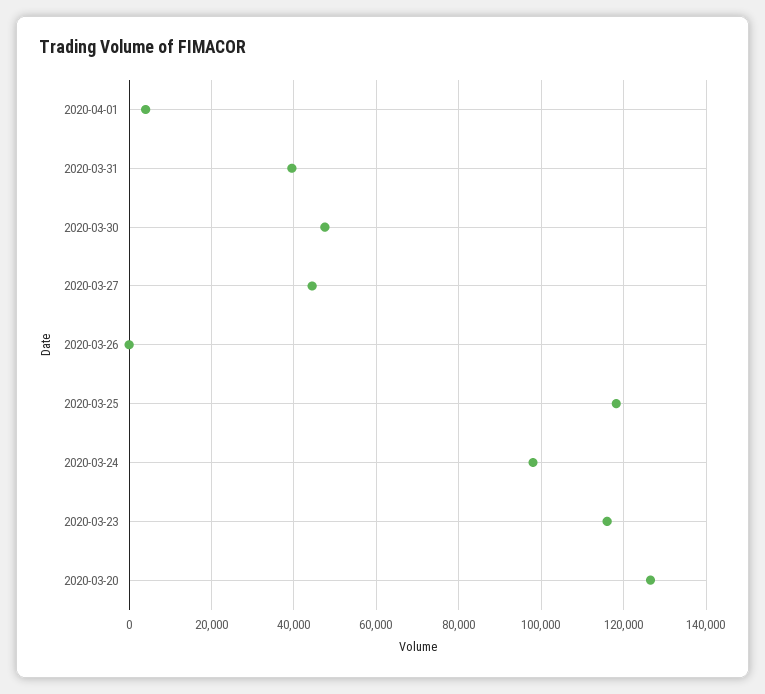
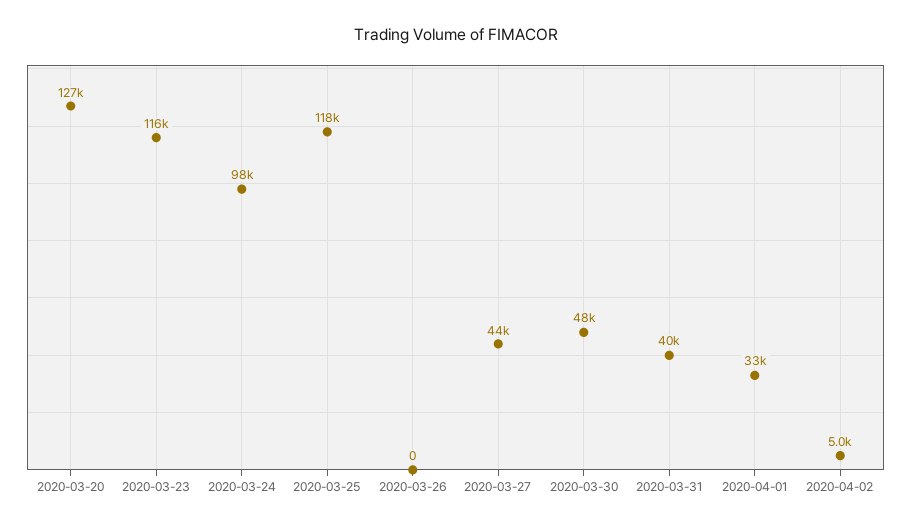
2020-04-01: 4000 -> 33000
2020-04-02: none -> 5000

